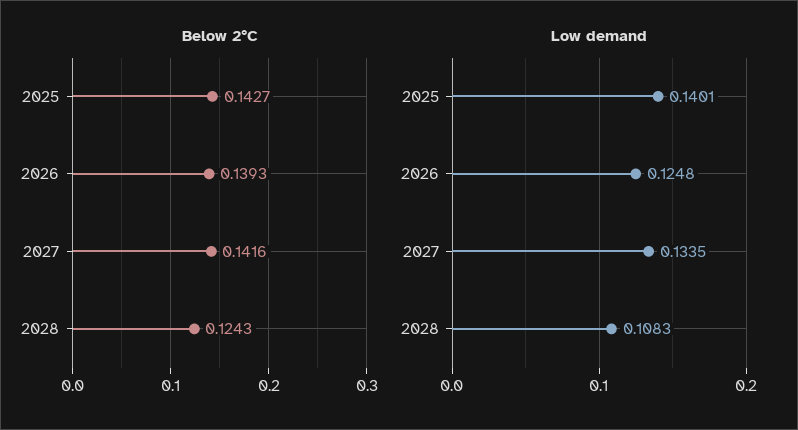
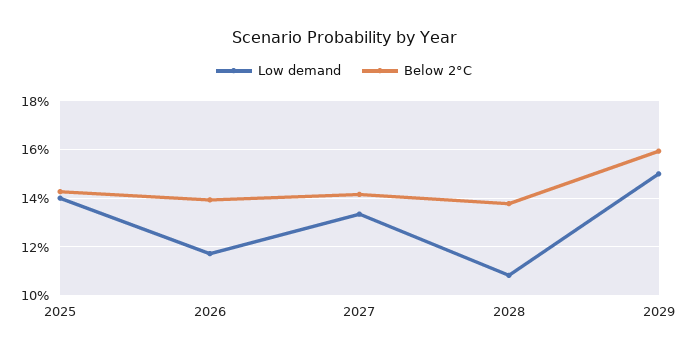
Below 2°C, 2028: 0.1243 -> 0.1375
Low demand, 2026: 0.1248 -> 0.1175
Low demand, 2029: none -> 0.15
Below 2°C, 2029: none -> 0.16

